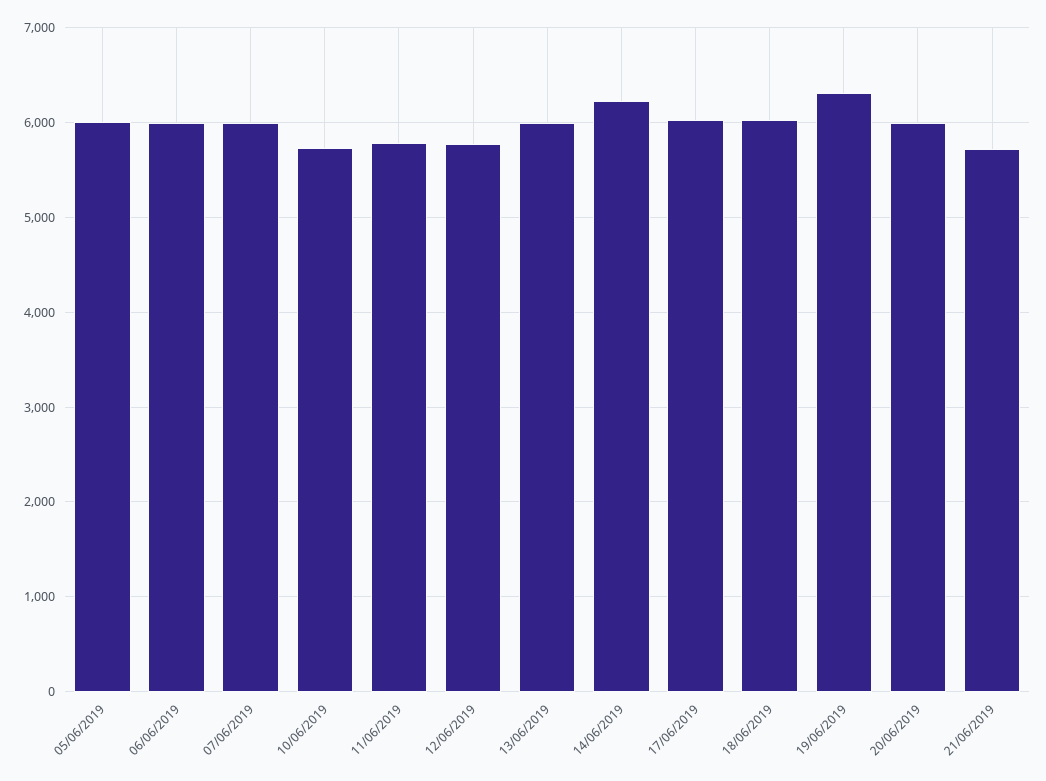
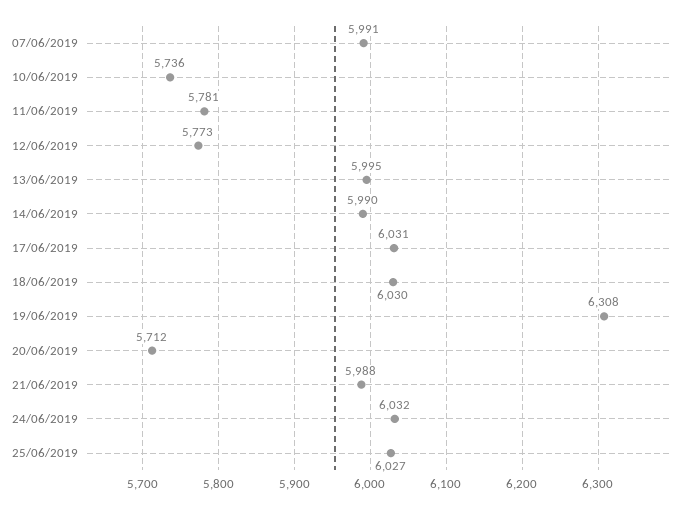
05/06/2019: 6000 -> none
06/06/2019: 6000 -> none
14/06/2019: 6200 -> 5990
20/06/2019: 6000 -> 5712
21/06/2019: 5700 -> 5988
24/06/2019: none -> 6032
25/06/2019: none -> 6027

